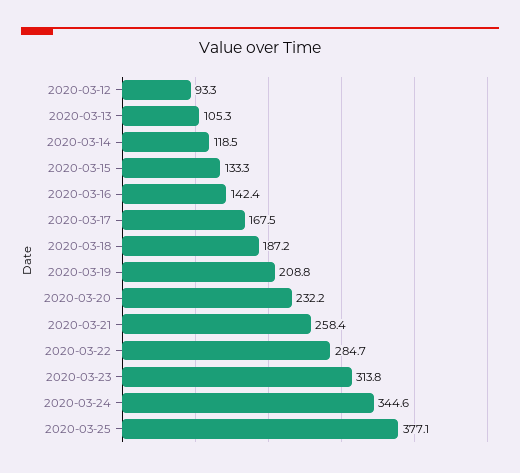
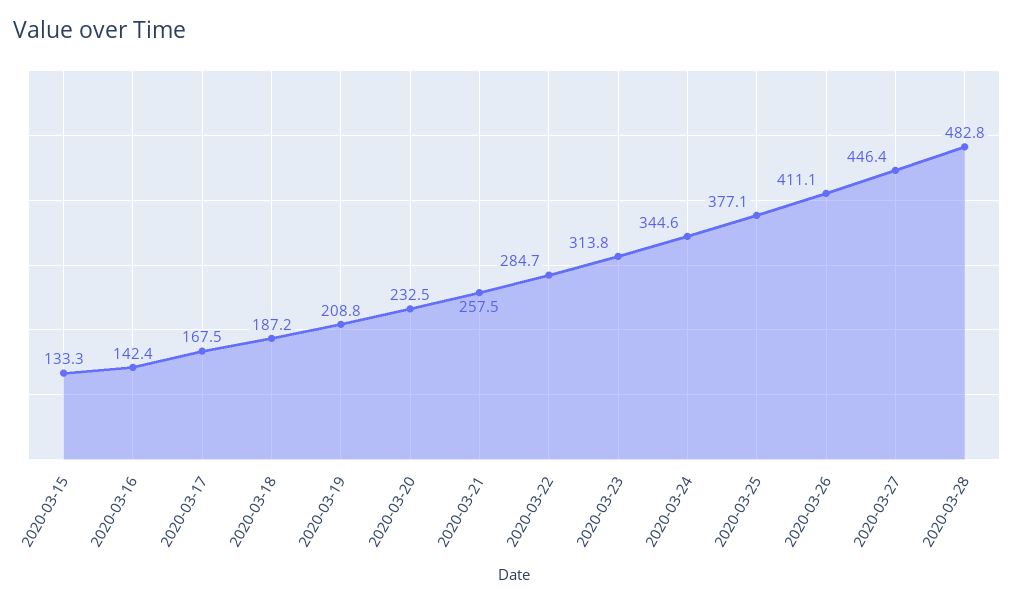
2020-03-12: 93.3 -> none
2020-03-13: 105.3 -> none
2020-03-14: 118.5 -> none
2020-03-20: 232.2 -> 232.5
2020-03-21: 258.4 -> 257.5
2020-03-26: none -> 411.1
2020-03-27: none -> 446.4
2020-03-28: none -> 482.8

